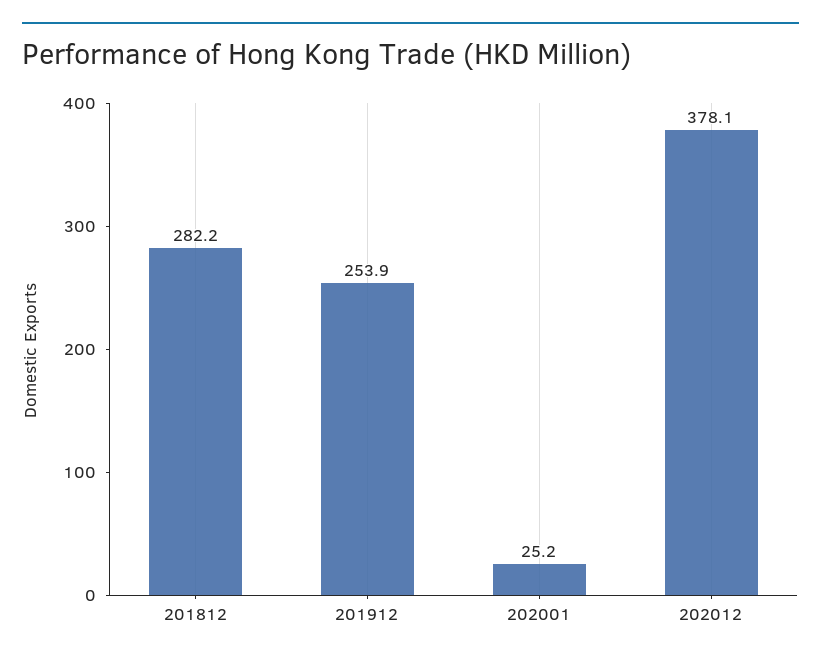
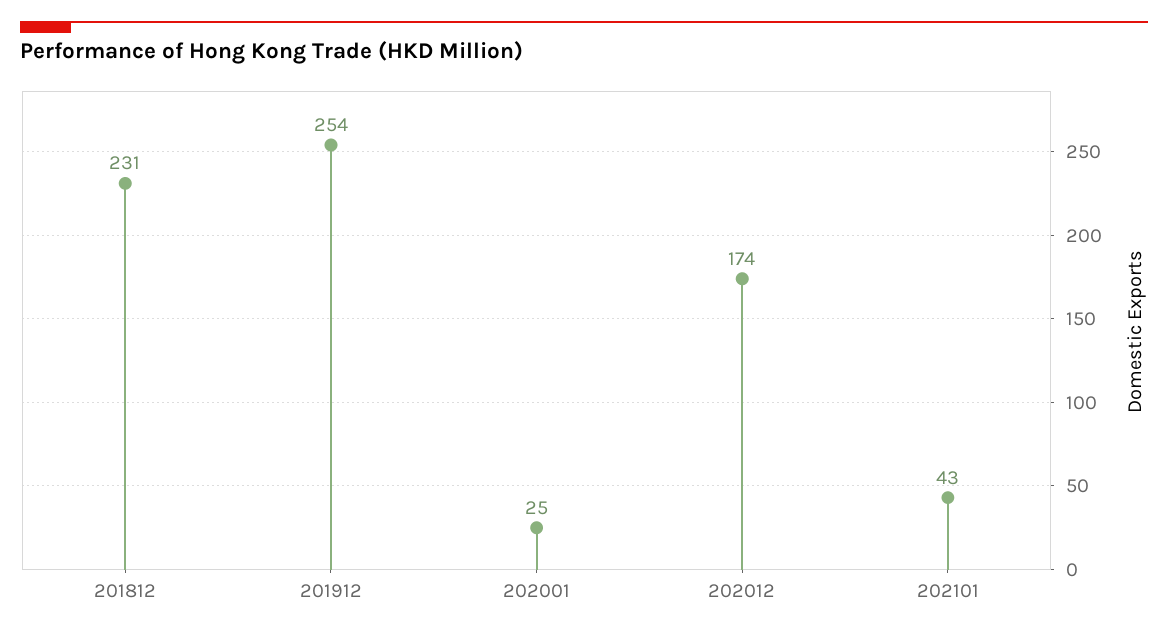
201812: 282.2 -> 231
202012: 378.1 -> 174
202101: none -> 43

